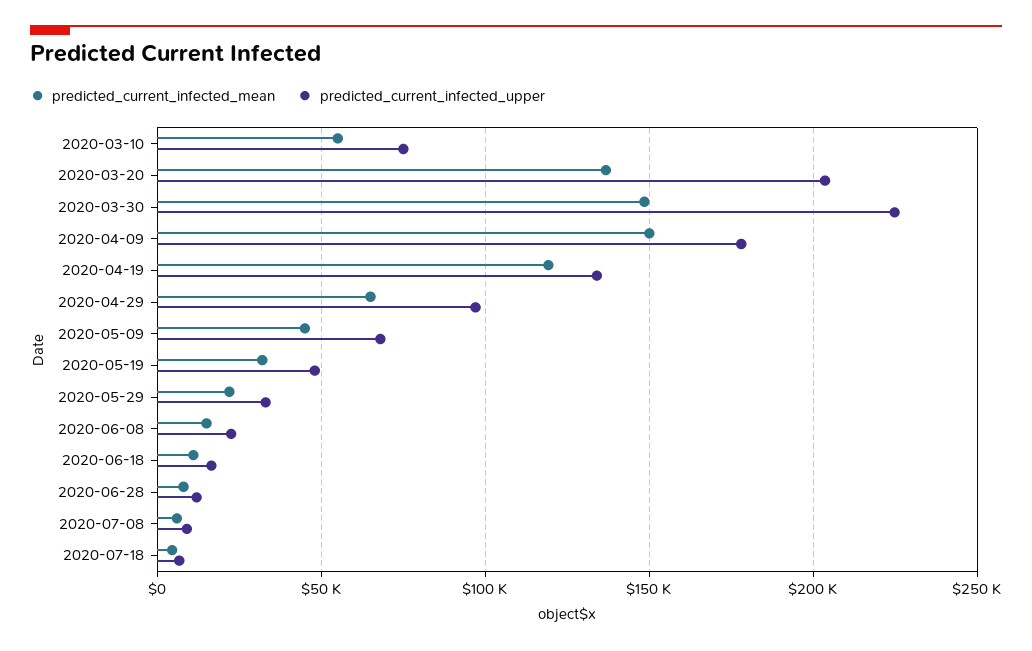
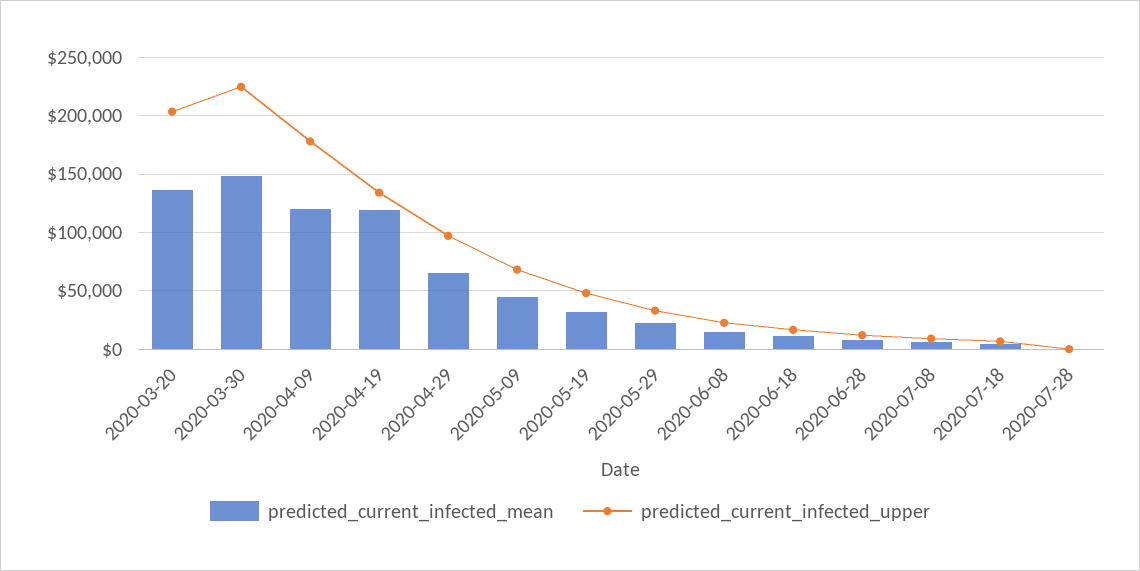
predicted_current_infected_mean, 2020-03-10: 55000 -> none
predicted_current_infected_upper, 2020-03-10: 75000 -> none
predicted_current_infected_mean, 2020-04-09: 150000 -> 120000
predicted_current_infected_mean, 2020-07-28: none -> 0
predicted_current_infected_upper, 2020-07-28: none -> 0

